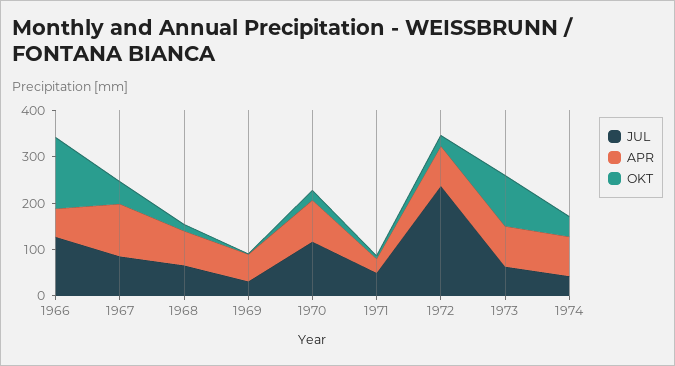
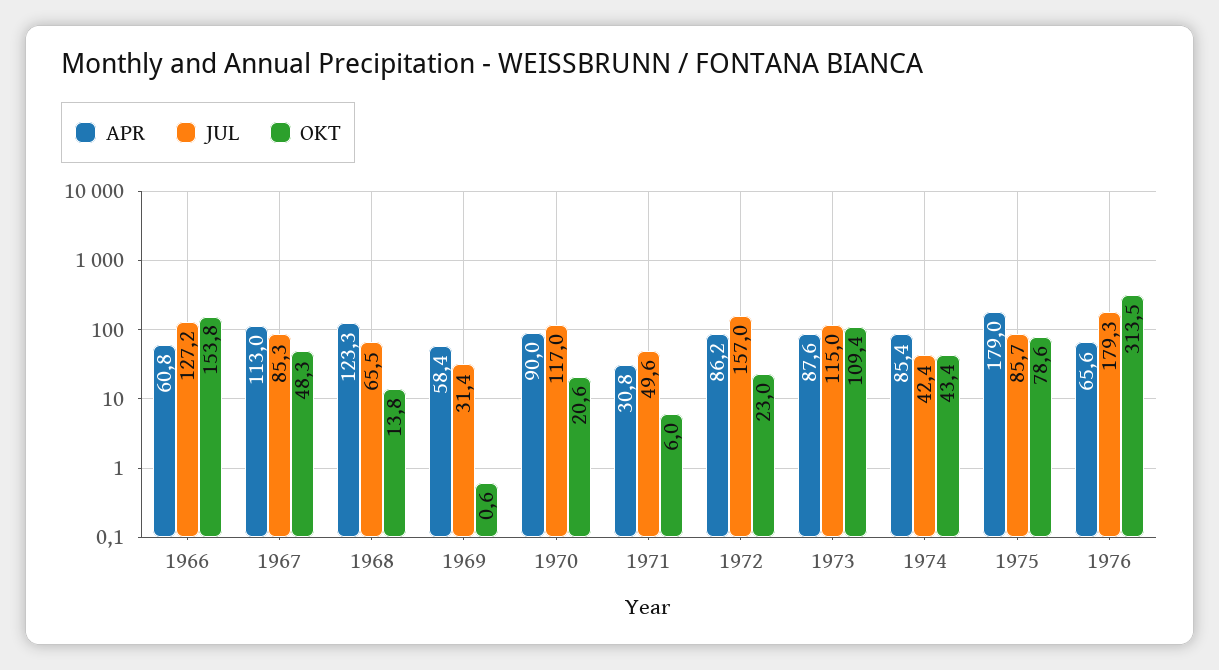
APR, 1968: 80 -> 123.3
JUL, 1972: 240 -> 157
JUL, 1973: 60 -> 115
APR, 1975: none -> 179
JUL, 1975: none -> 85.7
OKT, 1975: none -> 78.6
APR, 1976: none -> 65.6
JUL, 1976: none -> 179.3
OKT, 1976: none -> 313.5

